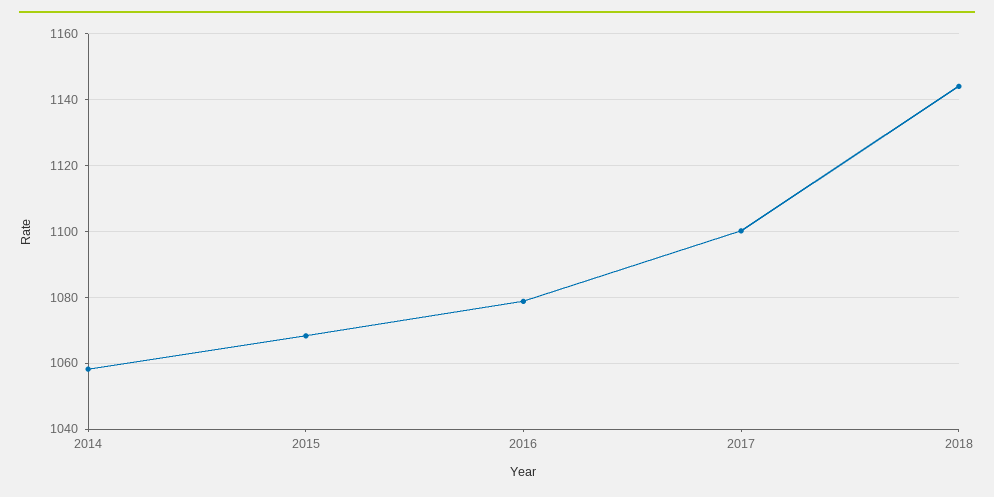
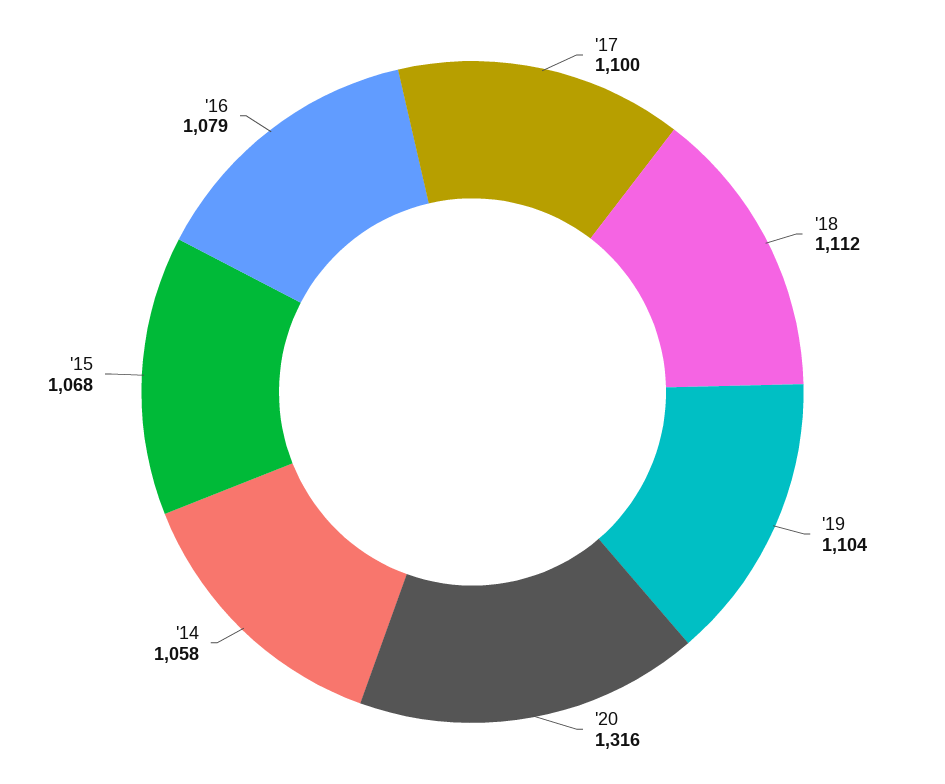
2018: 1144 -> 1112
'19: none -> 1104
'20: none -> 1316

